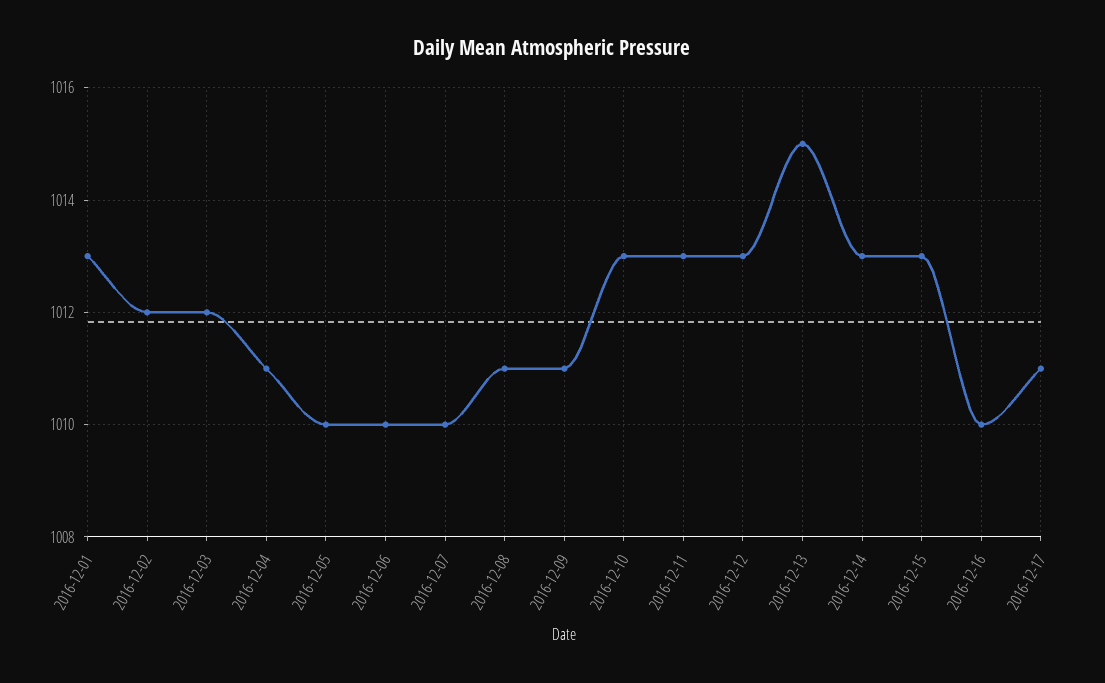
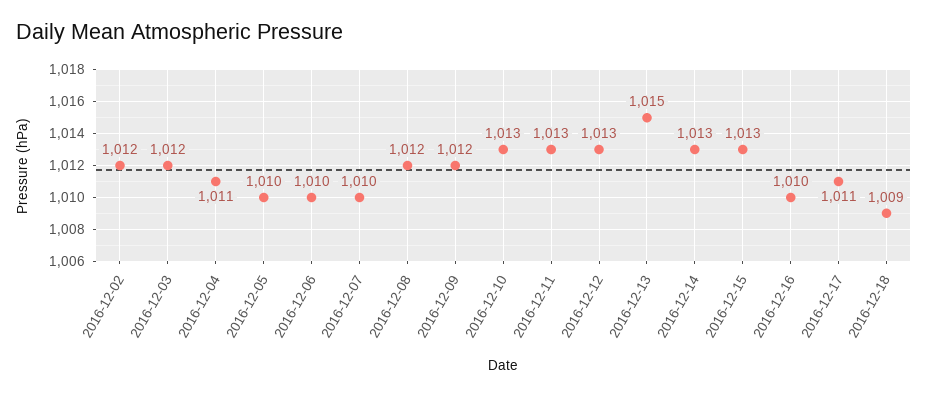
2016-12-01: 1013 -> none
2016-12-08: 1011 -> 1012
2016-12-09: 1011 -> 1012
2016-12-18: none -> 1009

